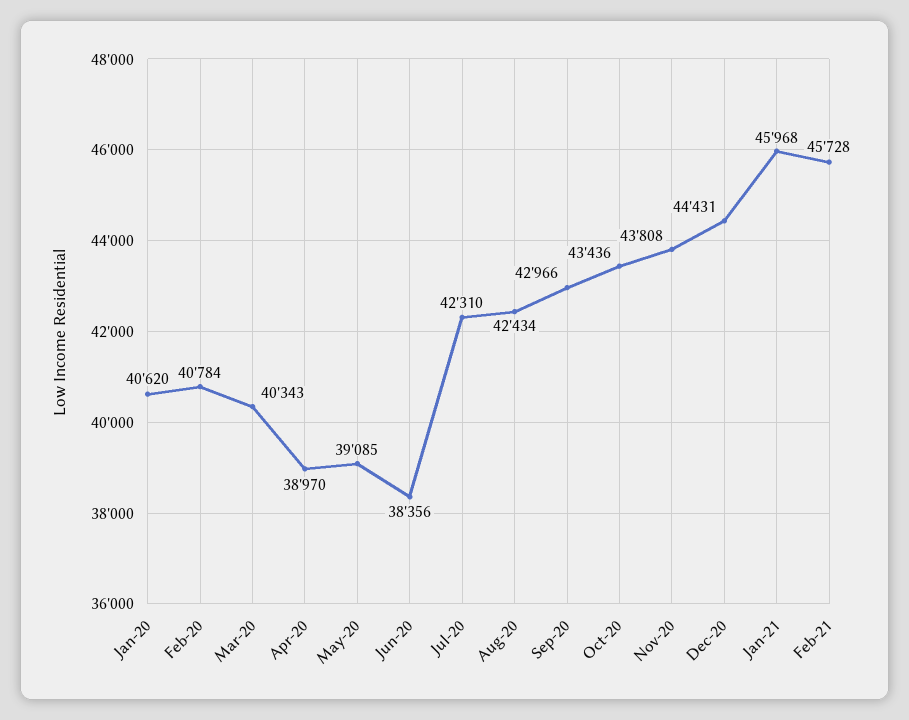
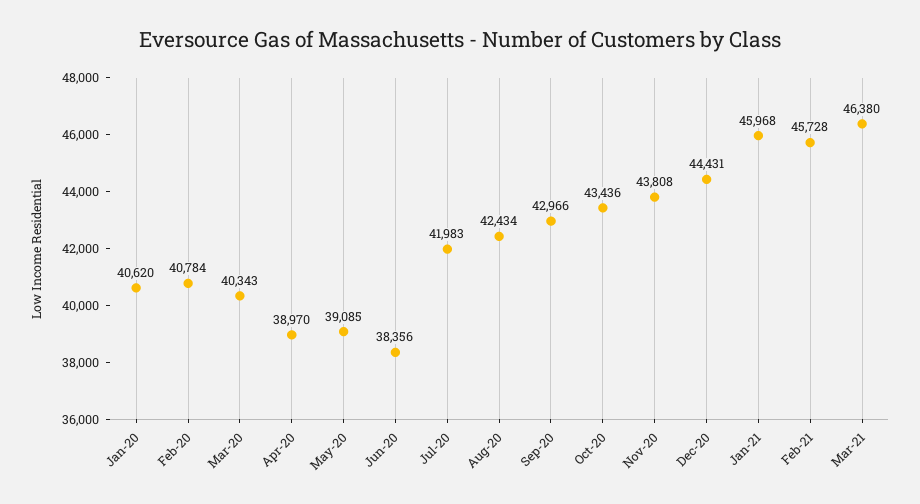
Jul-20: 42310 -> 41983
Mar-21: none -> 46380

